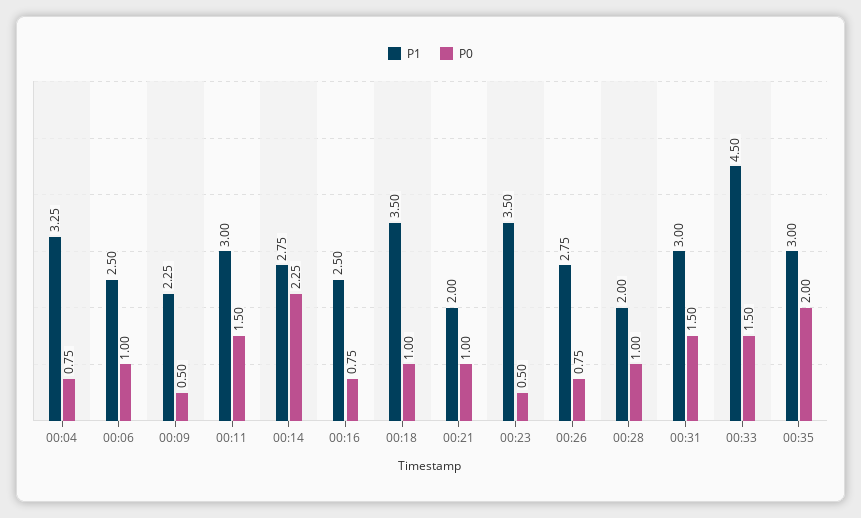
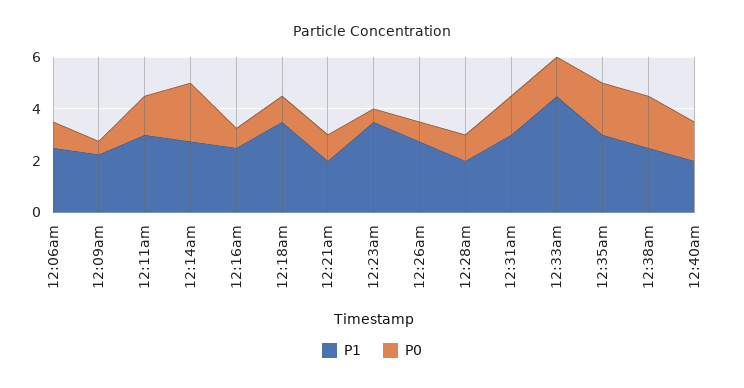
P1, 00:04: 3.25 -> none
P0, 00:04: 0.75 -> none
P1, 12:38am: none -> 2.5
P0, 12:38am: none -> 2
P1, 12:40am: none -> 2
P0, 12:40am: none -> 1.5

